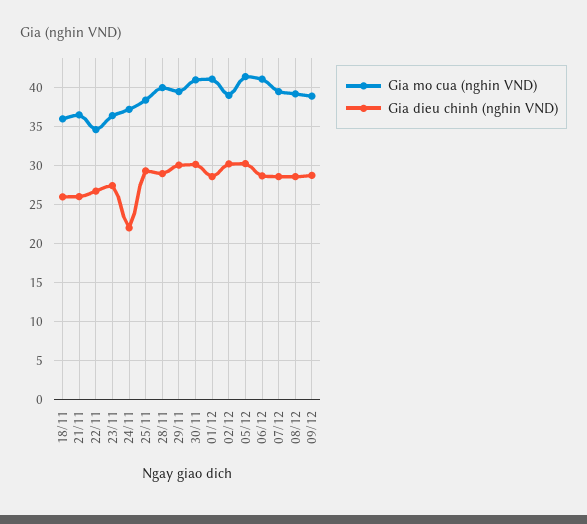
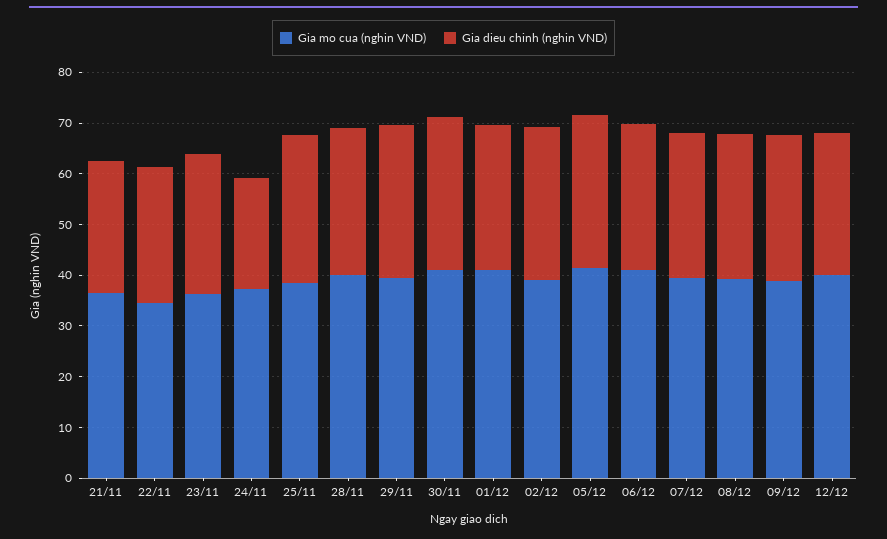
Gia mo cua (nghin VND), 18/11: 36 -> none
Gia dieu chinh (nghin VND), 18/11: 26 -> none
Gia mo cua (nghin VND), 12/12: none -> 40
Gia dieu chinh (nghin VND), 12/12: none -> 28

